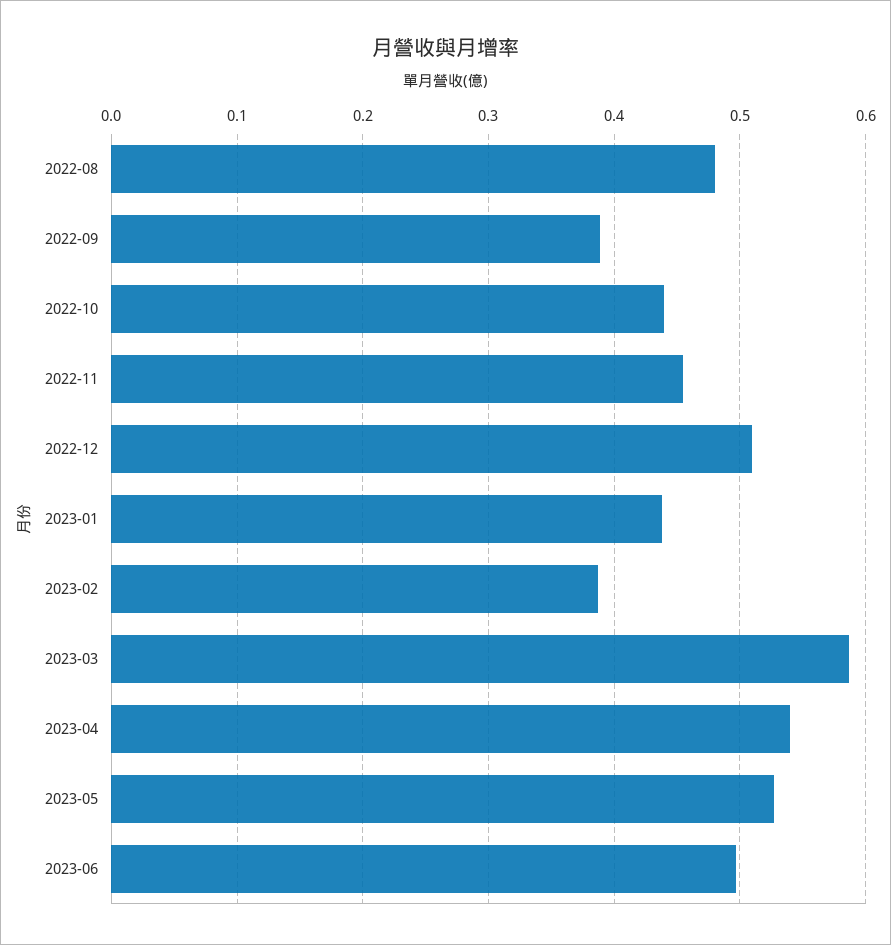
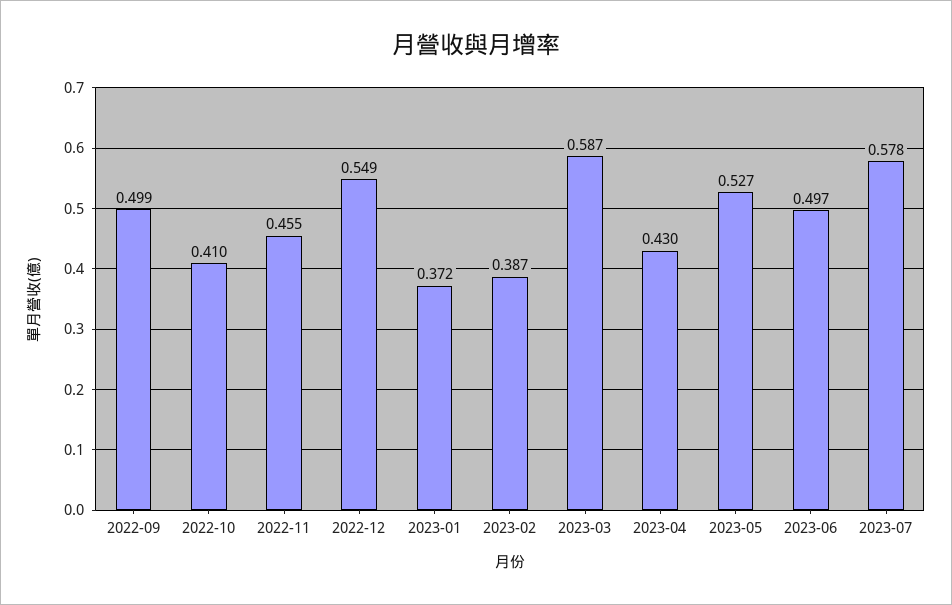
2022-08: 0.48 -> none
2022-09: 0.39 -> 0.499
2022-10: 0.44 -> 0.41
2022-12: 0.51 -> 0.549
2023-01: 0.44 -> 0.372
2023-04: 0.54 -> 0.43
2023-07: none -> 0.578

